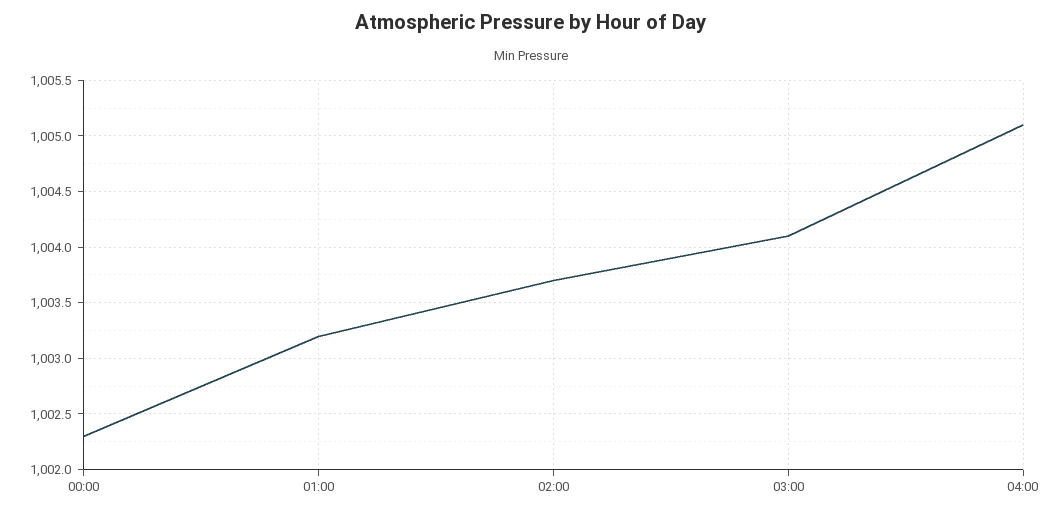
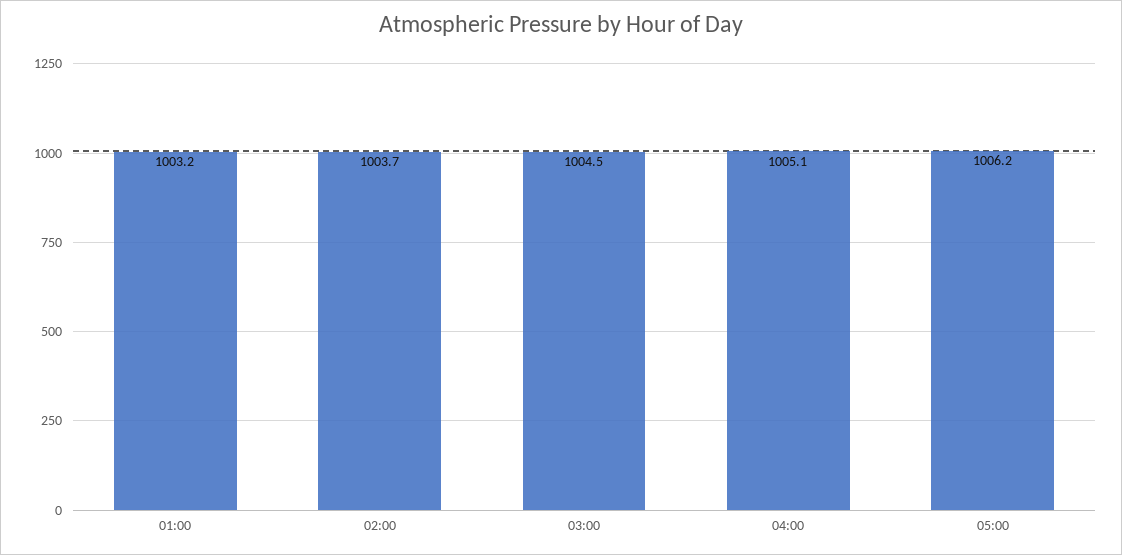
00:00: 1002.3 -> none
03:00: 1004.1 -> 1004.5
05:00: none -> 1006.2

